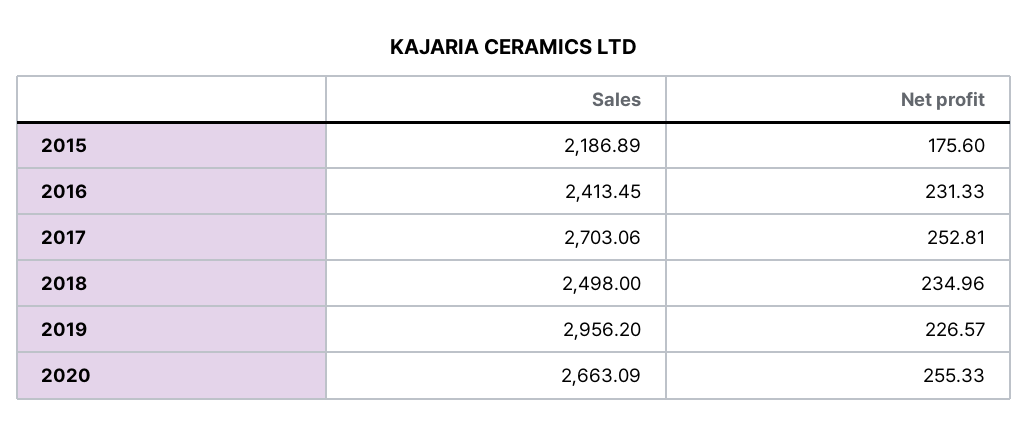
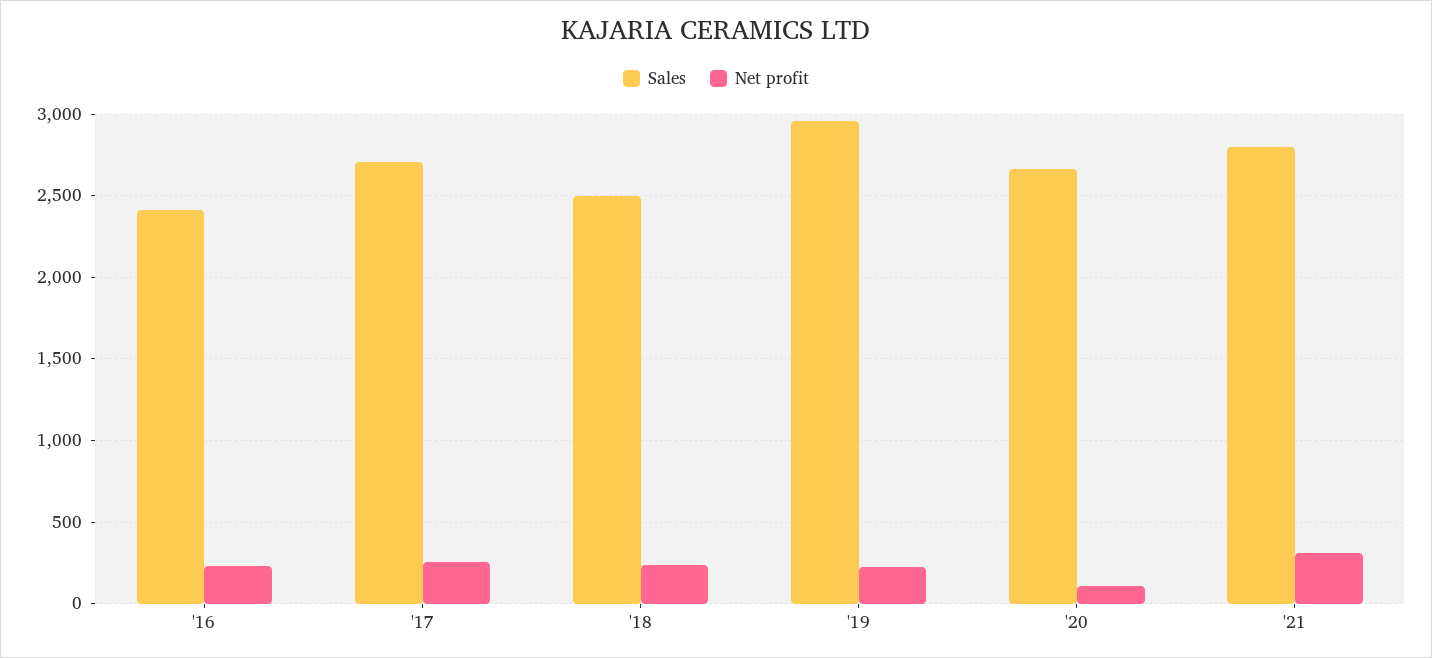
Sales, 2015: 2186.89 -> none
Net profit, 2015: 175.6 -> none
Net profit, 2020: 255.33 -> 100
Sales, '21: none -> 2800
Net profit, '21: none -> 300

